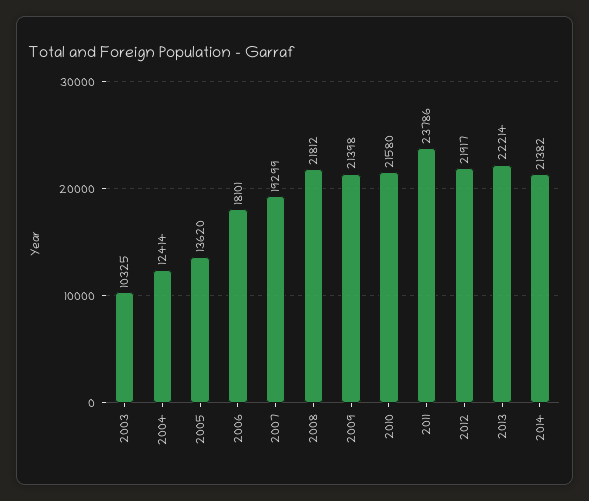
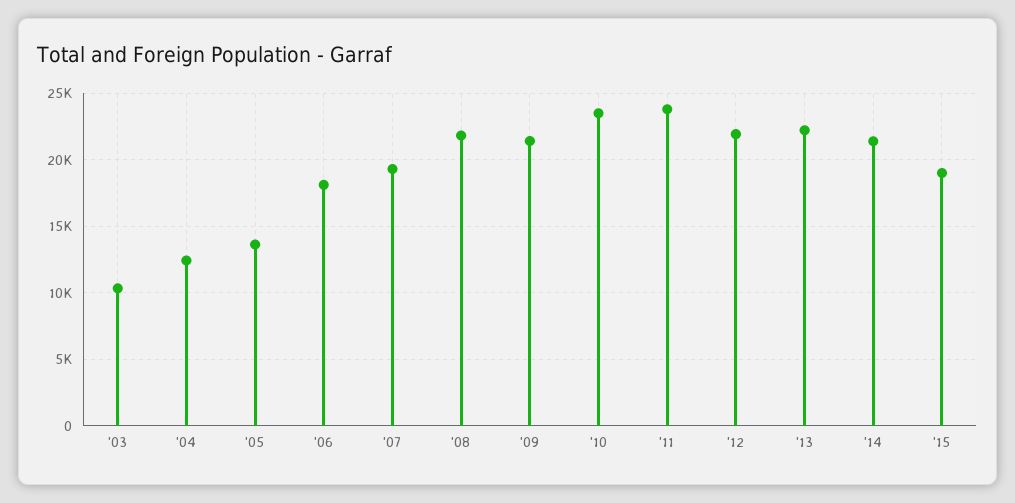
2010: 21580 -> 23500
'15: none -> 19000

